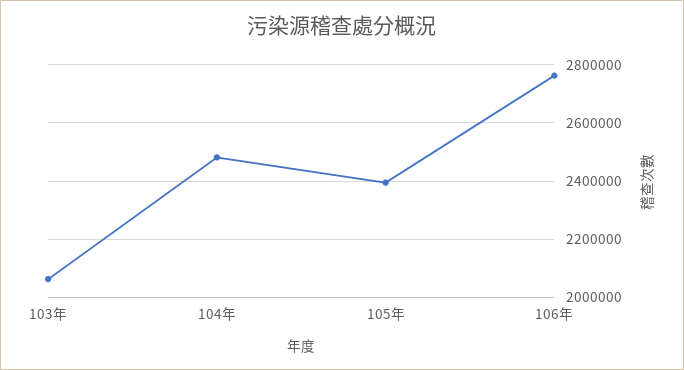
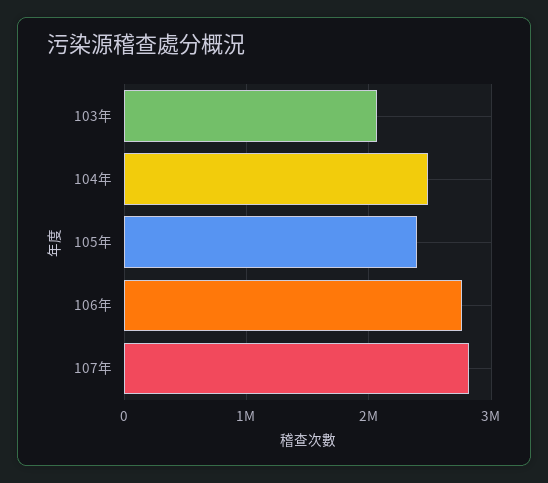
107年: none -> 2800000

